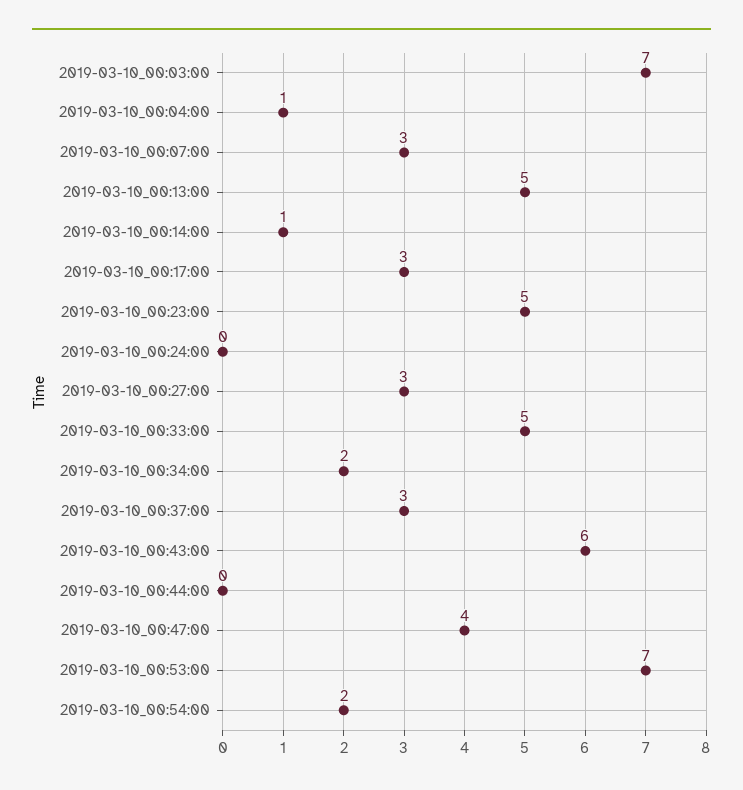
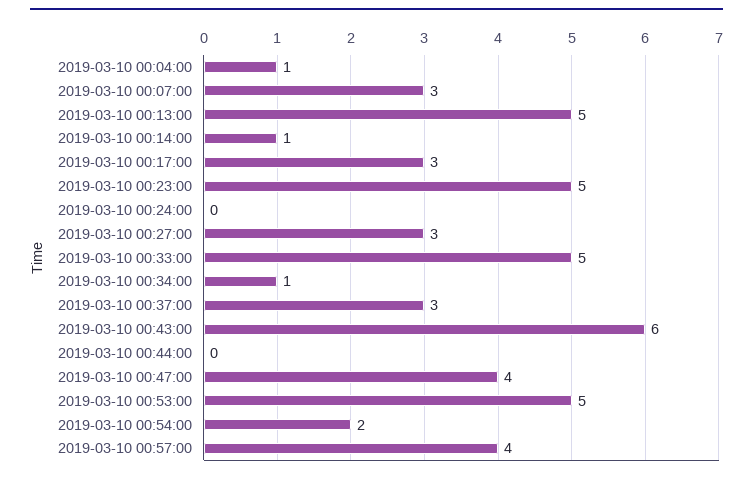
2019-03-10_00:03:00: 7 -> none
2019-03-10_00:34:00: 2 -> 1
2019-03-10_00:53:00: 7 -> 5
2019-03-10 00:57:00: none -> 4

